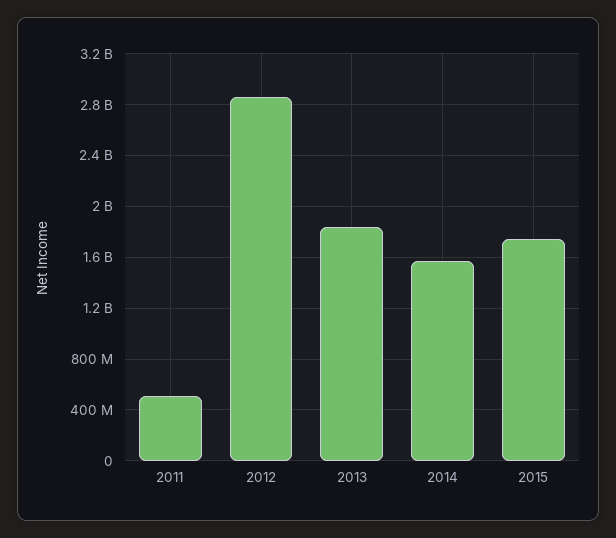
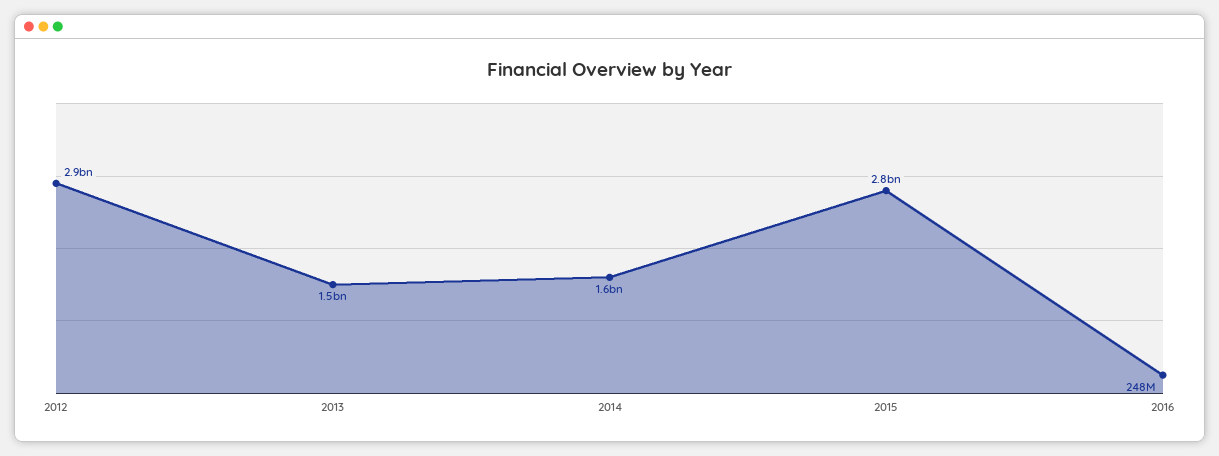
2011: 500000000 -> none
2013: 1850000000 -> 1500000000
2015: 1750000000 -> 2800000000
2016: none -> 248000000

